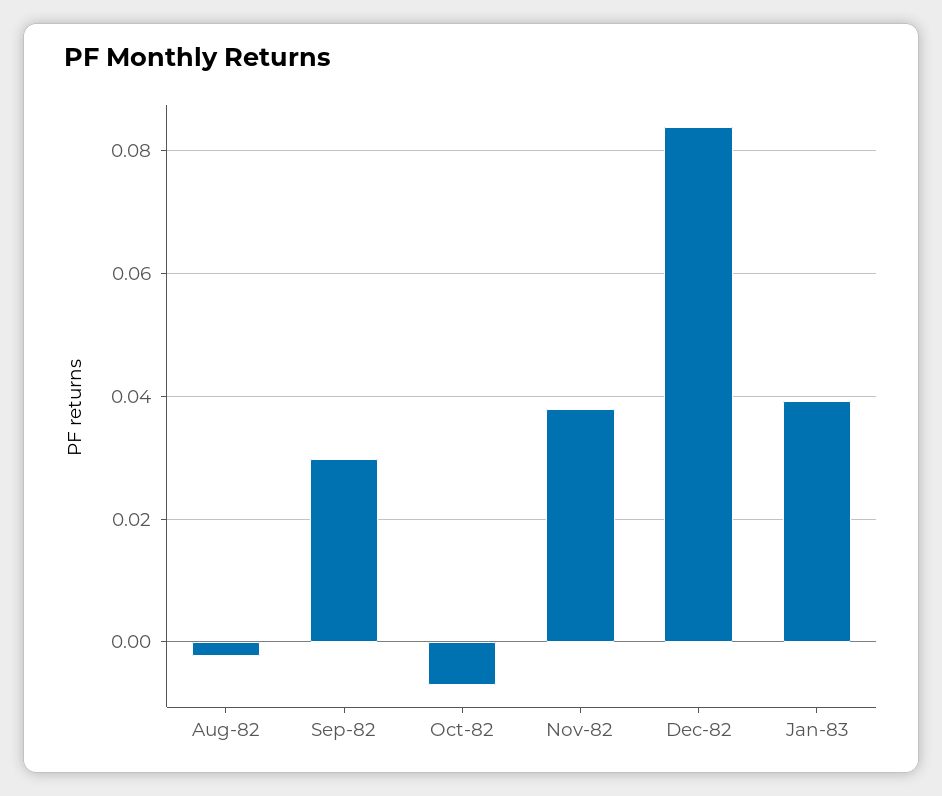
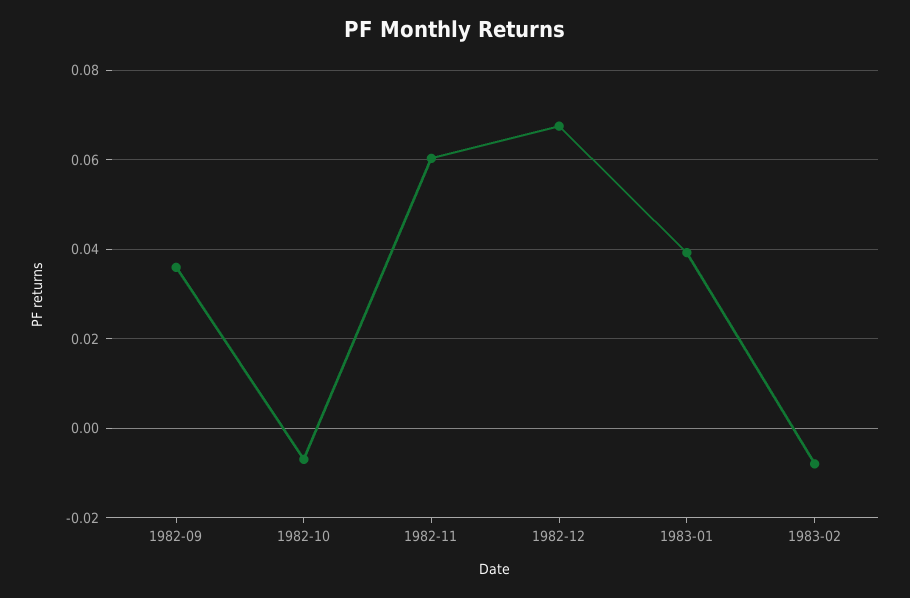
Aug-82: -0.002 -> none
Sep-82: 0.03 -> 0.036
Nov-82: 0.038 -> 0.06
Dec-82: 0.084 -> 0.068
1983-02: none -> -0.008

